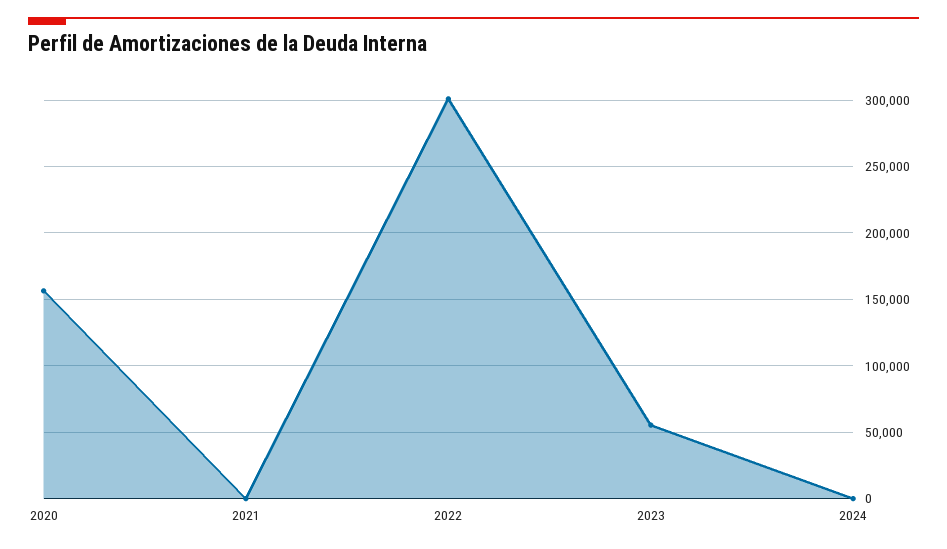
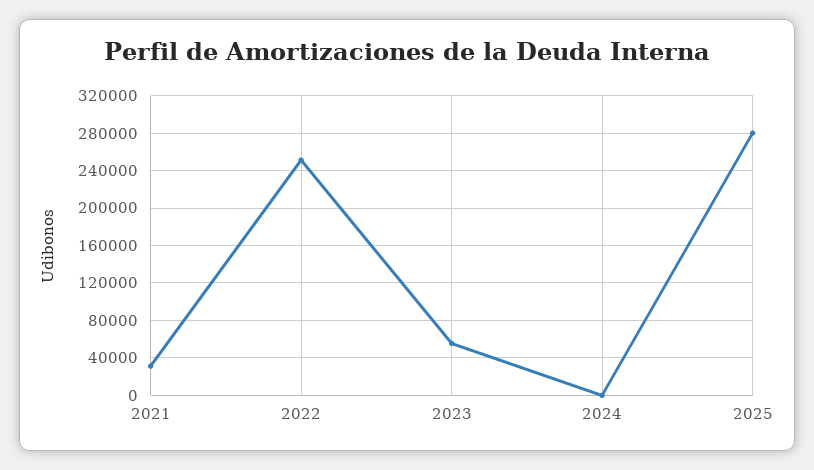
2020: 155000 -> none
2021: 0 -> 30000
2022: 300000 -> 250000
2025: none -> 280000

